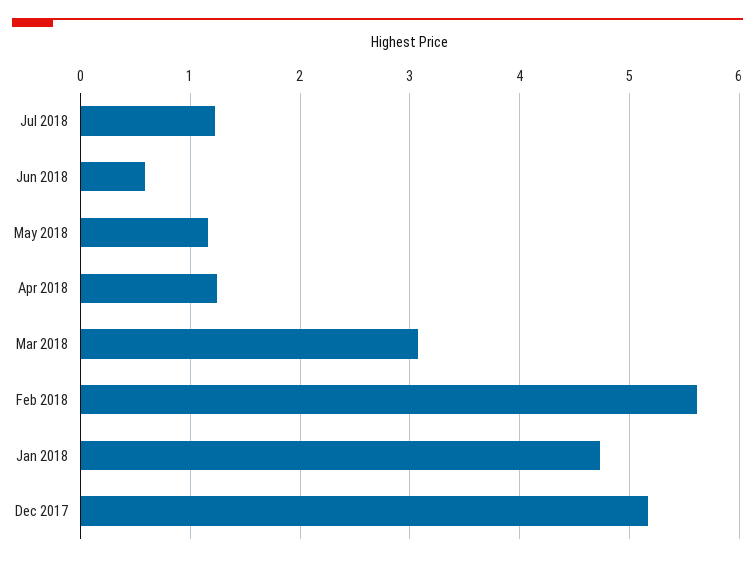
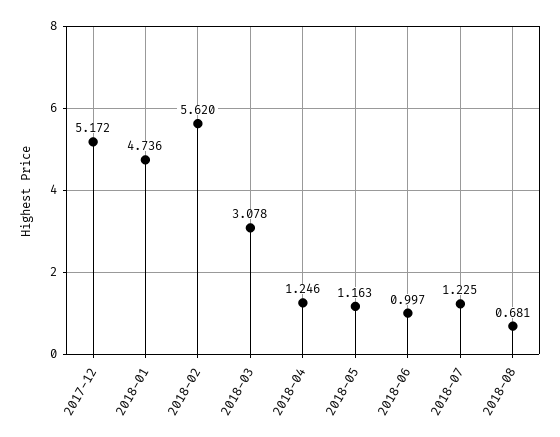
Jun 2018: 0.6 -> 0.997
2018-08: none -> 0.681

